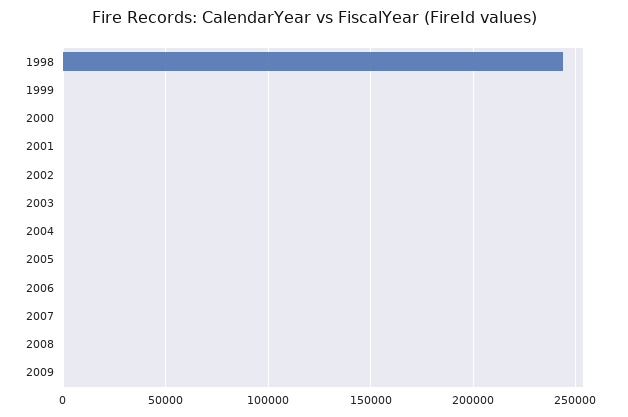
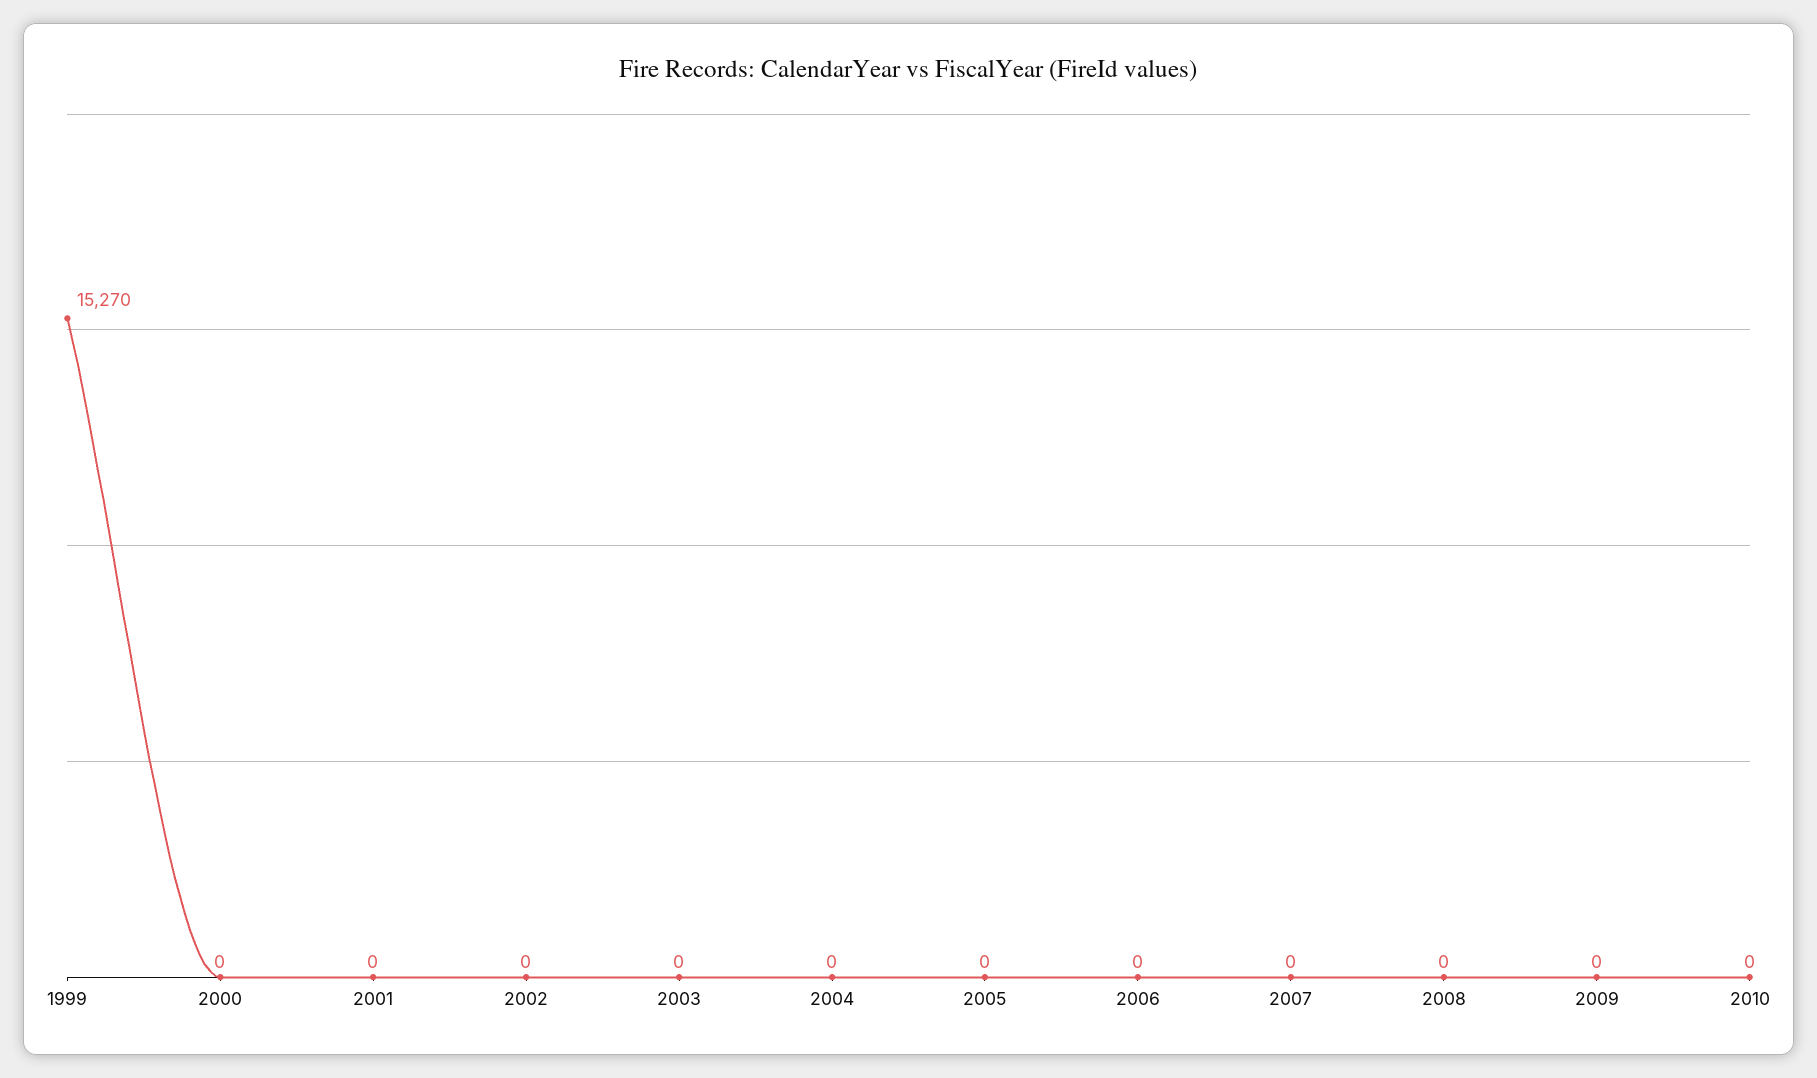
1998: 245000 -> none
1999: 0 -> 15270
2010: none -> 0

